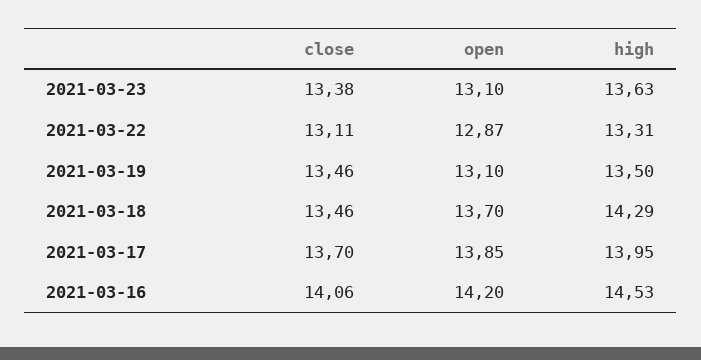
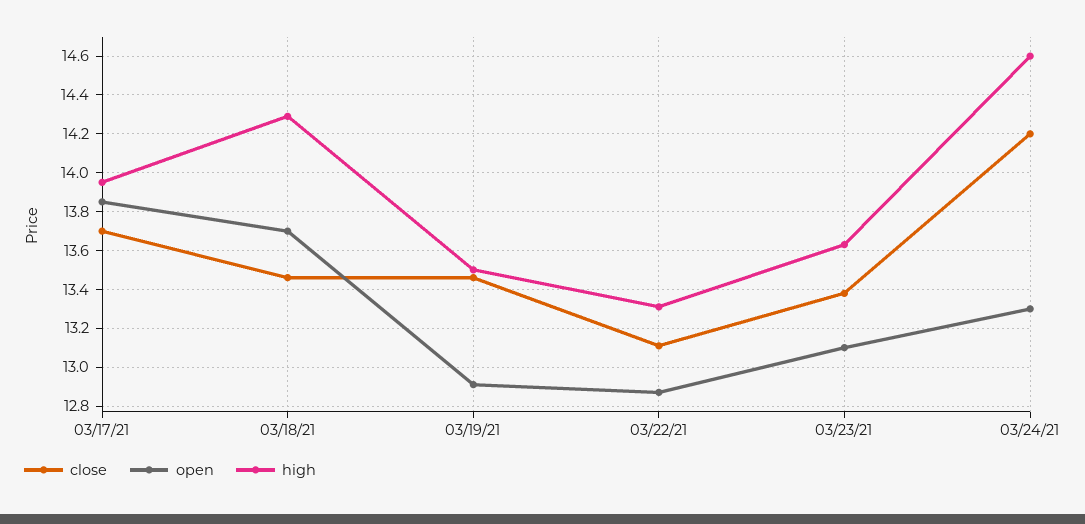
open, 2021-03-19: 13.1 -> 12.9
close, 2021-03-16: 14.06 -> none
open, 2021-03-16: 14.2 -> none
high, 2021-03-16: 14.53 -> none
close, 03/24/21: none -> 14.2
open, 03/24/21: none -> 13.3
high, 03/24/21: none -> 14.6

